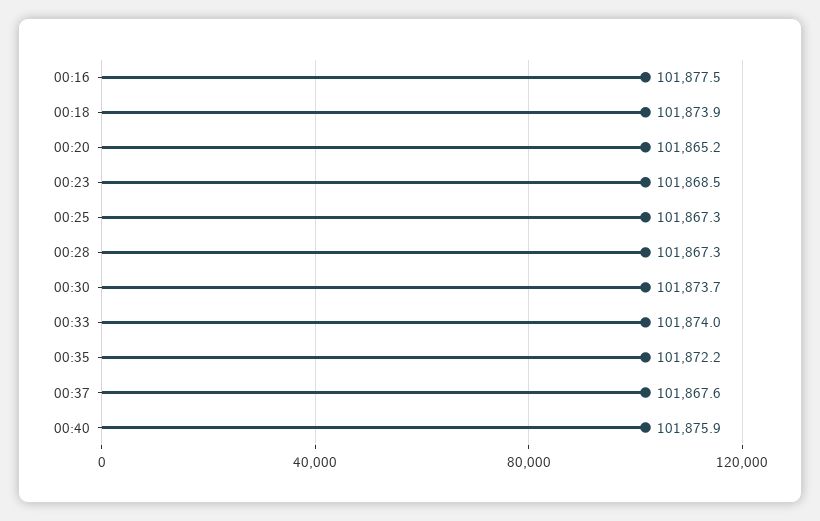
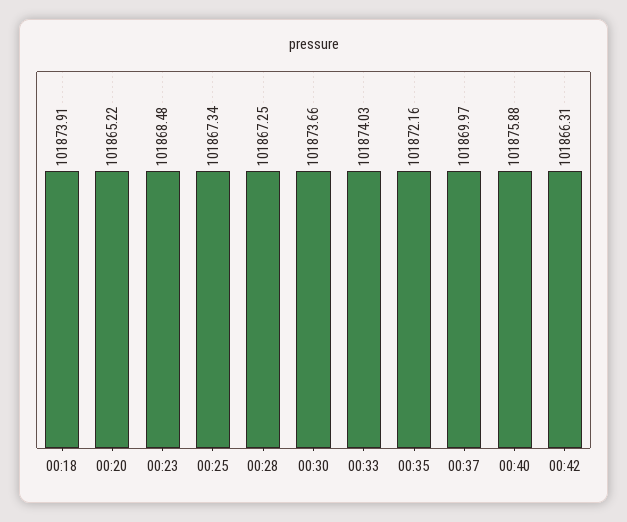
00:16: 101877.5 -> none
00:37: 101867.6 -> 101869.97
00:42: none -> 101866.31

